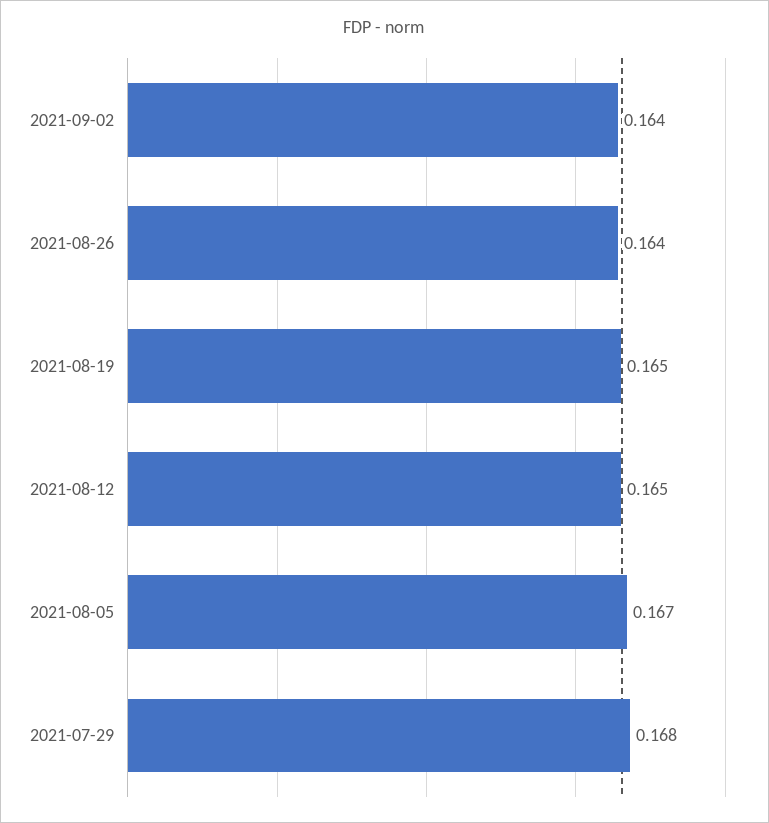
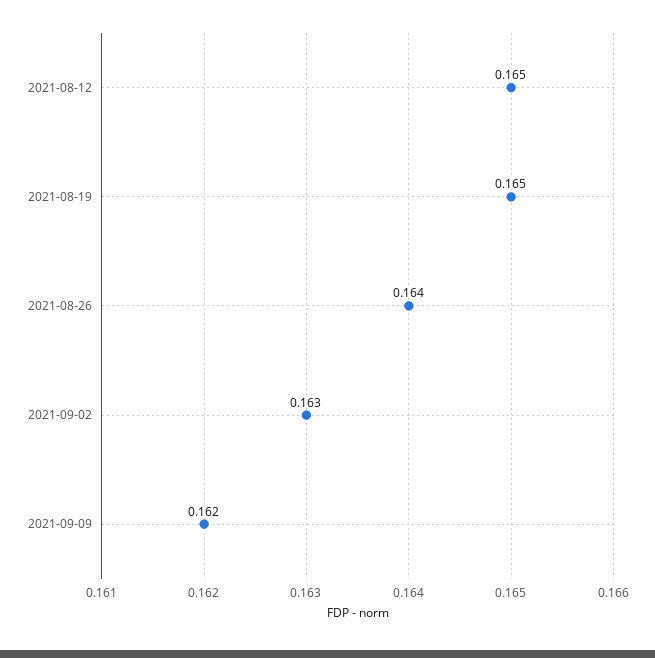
2021-09-02: 0.164 -> 0.163
2021-08-05: 0.167 -> none
2021-07-29: 0.168 -> none
2021-09-09: none -> 0.162

